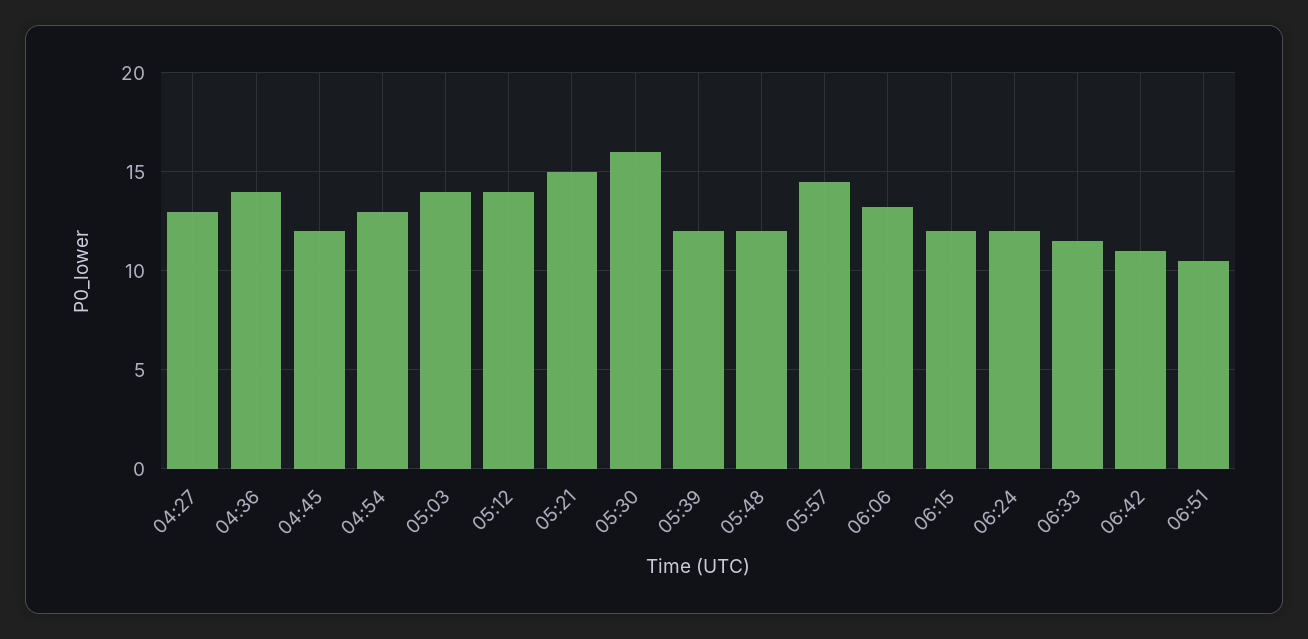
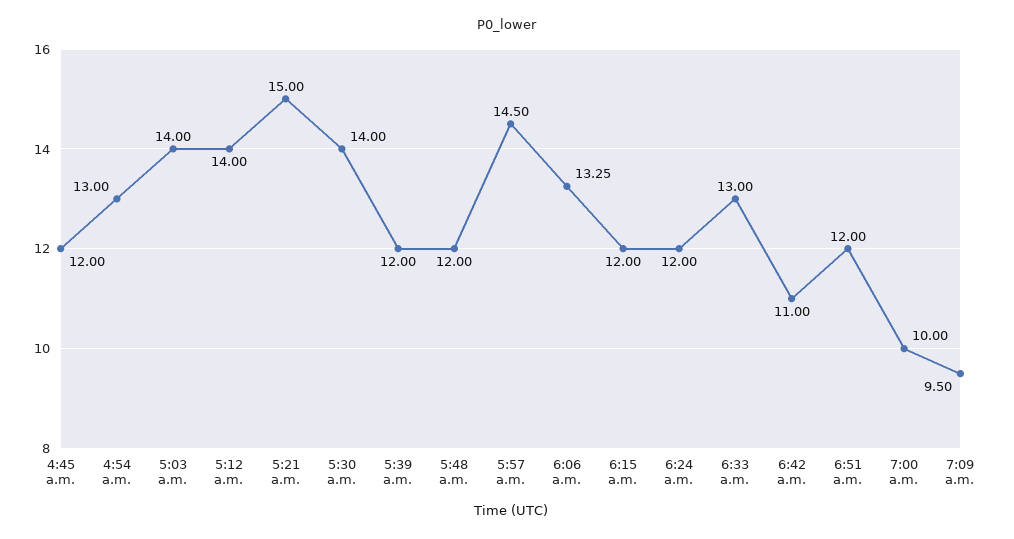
04:27: 13 -> none
04:36: 14 -> none
05:30: 16 -> 14
06:33: 11.5 -> 13
06:51: 10.5 -> 12
7:00 a.m.: none -> 10
7:09 a.m.: none -> 9.5

